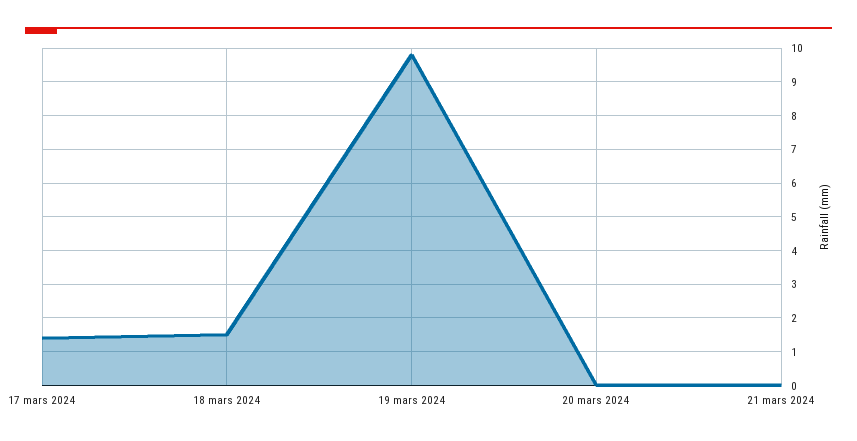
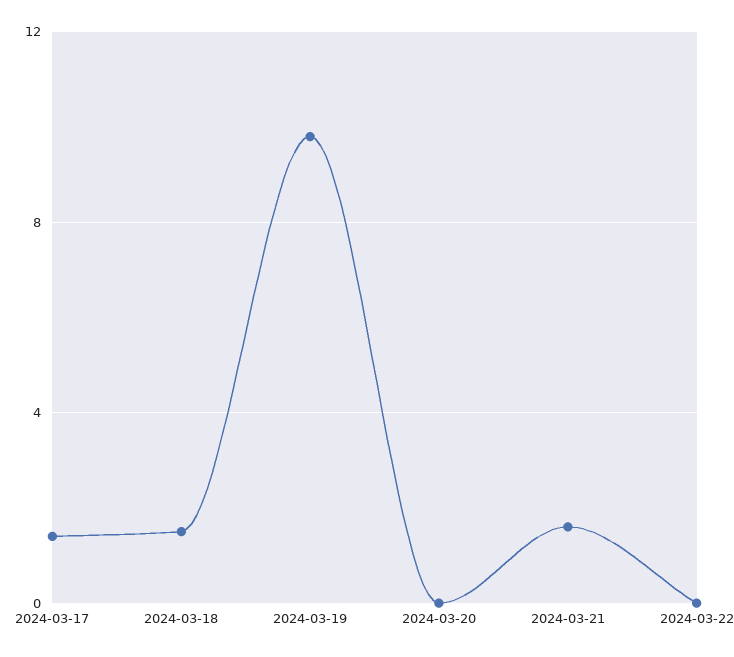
21 mars 2024: 0 -> 1.5
2024-03-22: none -> 0

